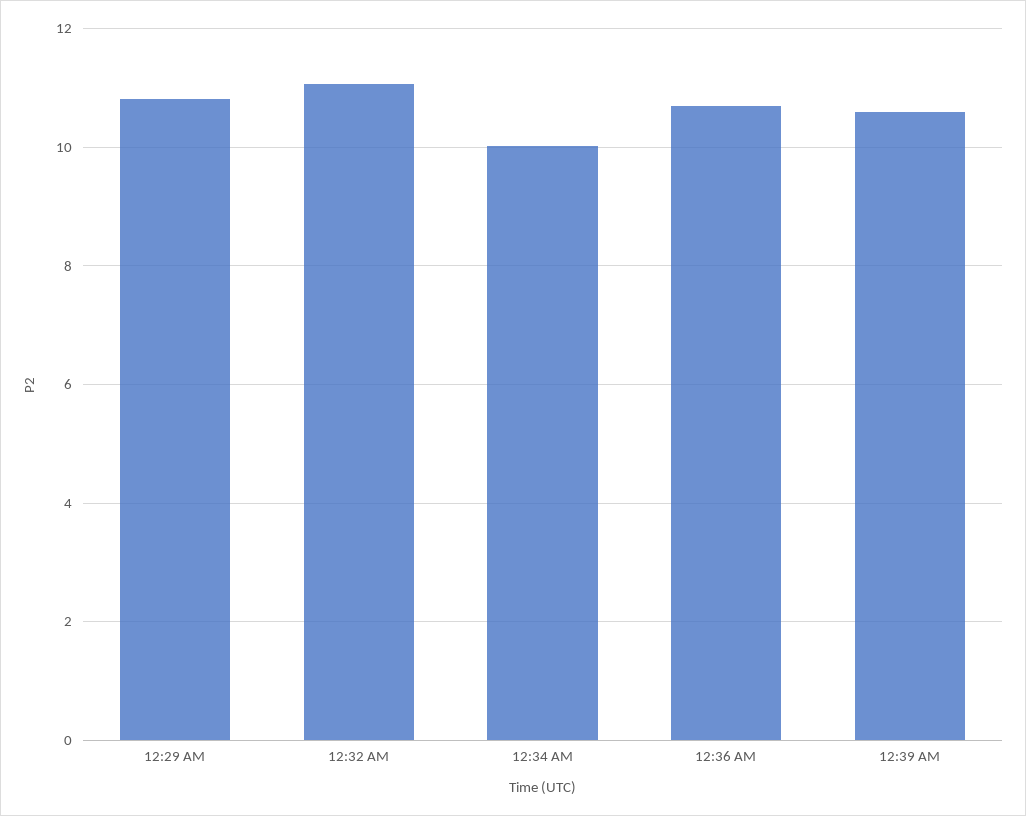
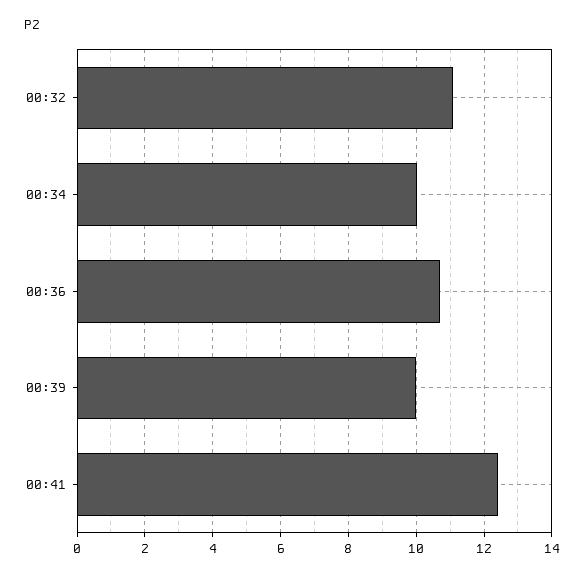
12:29 AM: 10.8 -> none
12:39 AM: 10.6 -> 10
00:41: none -> 12.4

